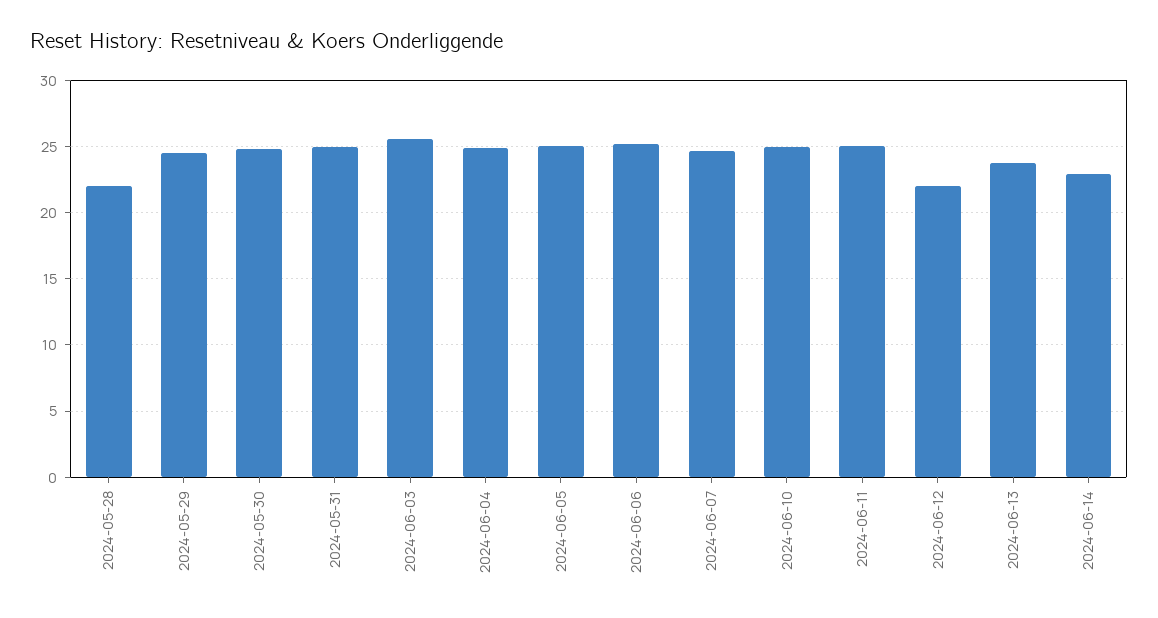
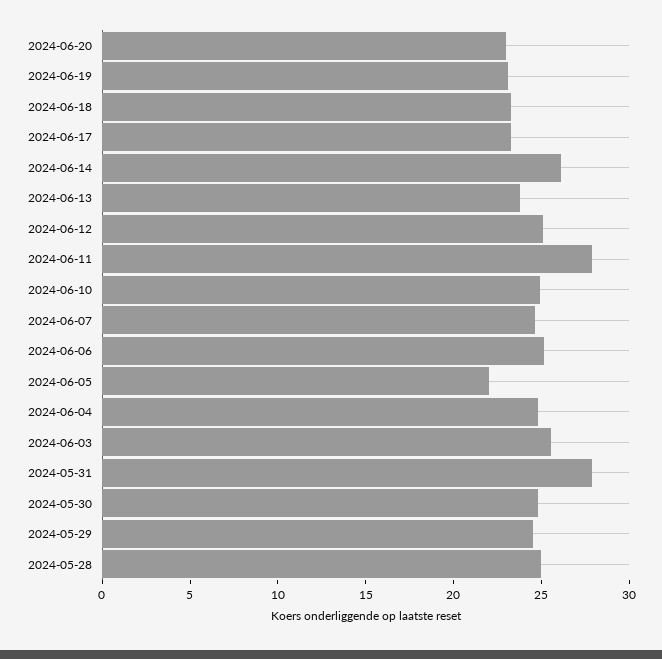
2024-05-28: 22 -> 25
2024-05-31: 25 -> 28
2024-06-05: 25 -> 22
2024-06-11: 25 -> 28
2024-06-12: 22 -> 25
2024-06-14: 23 -> 26
2024-06-20: none -> 23
2024-06-19: none -> 23
2024-06-18: none -> 23
2024-06-17: none -> 23

